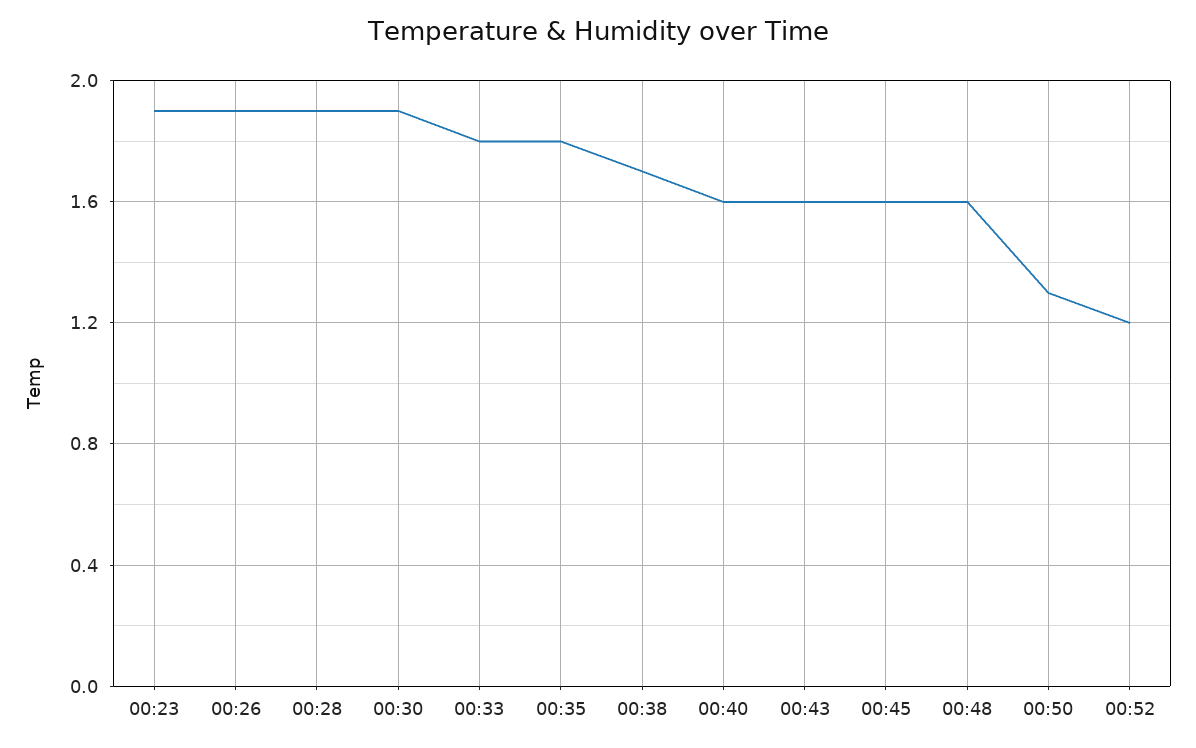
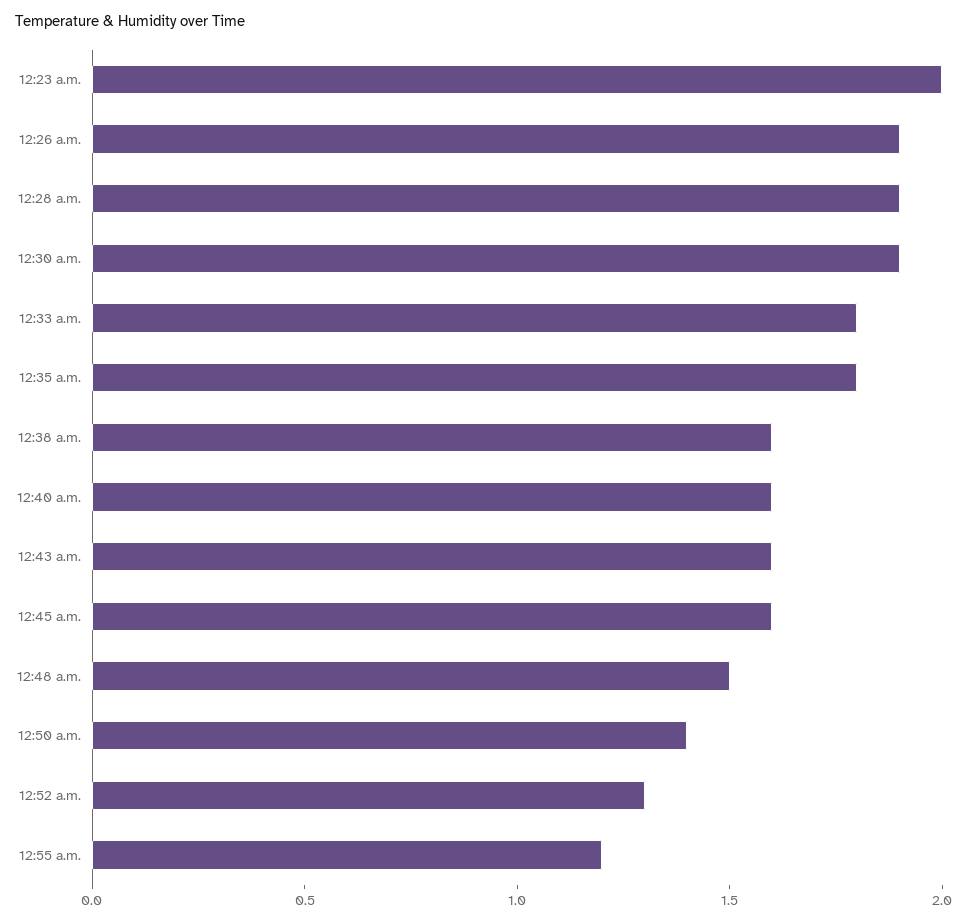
00:23: 1.9 -> 2
00:38: 1.7 -> 1.6
00:48: 1.6 -> 1.5
00:50: 1.3 -> 1.4
00:52: 1.2 -> 1.3
12:55 a.m.: none -> 1.2

